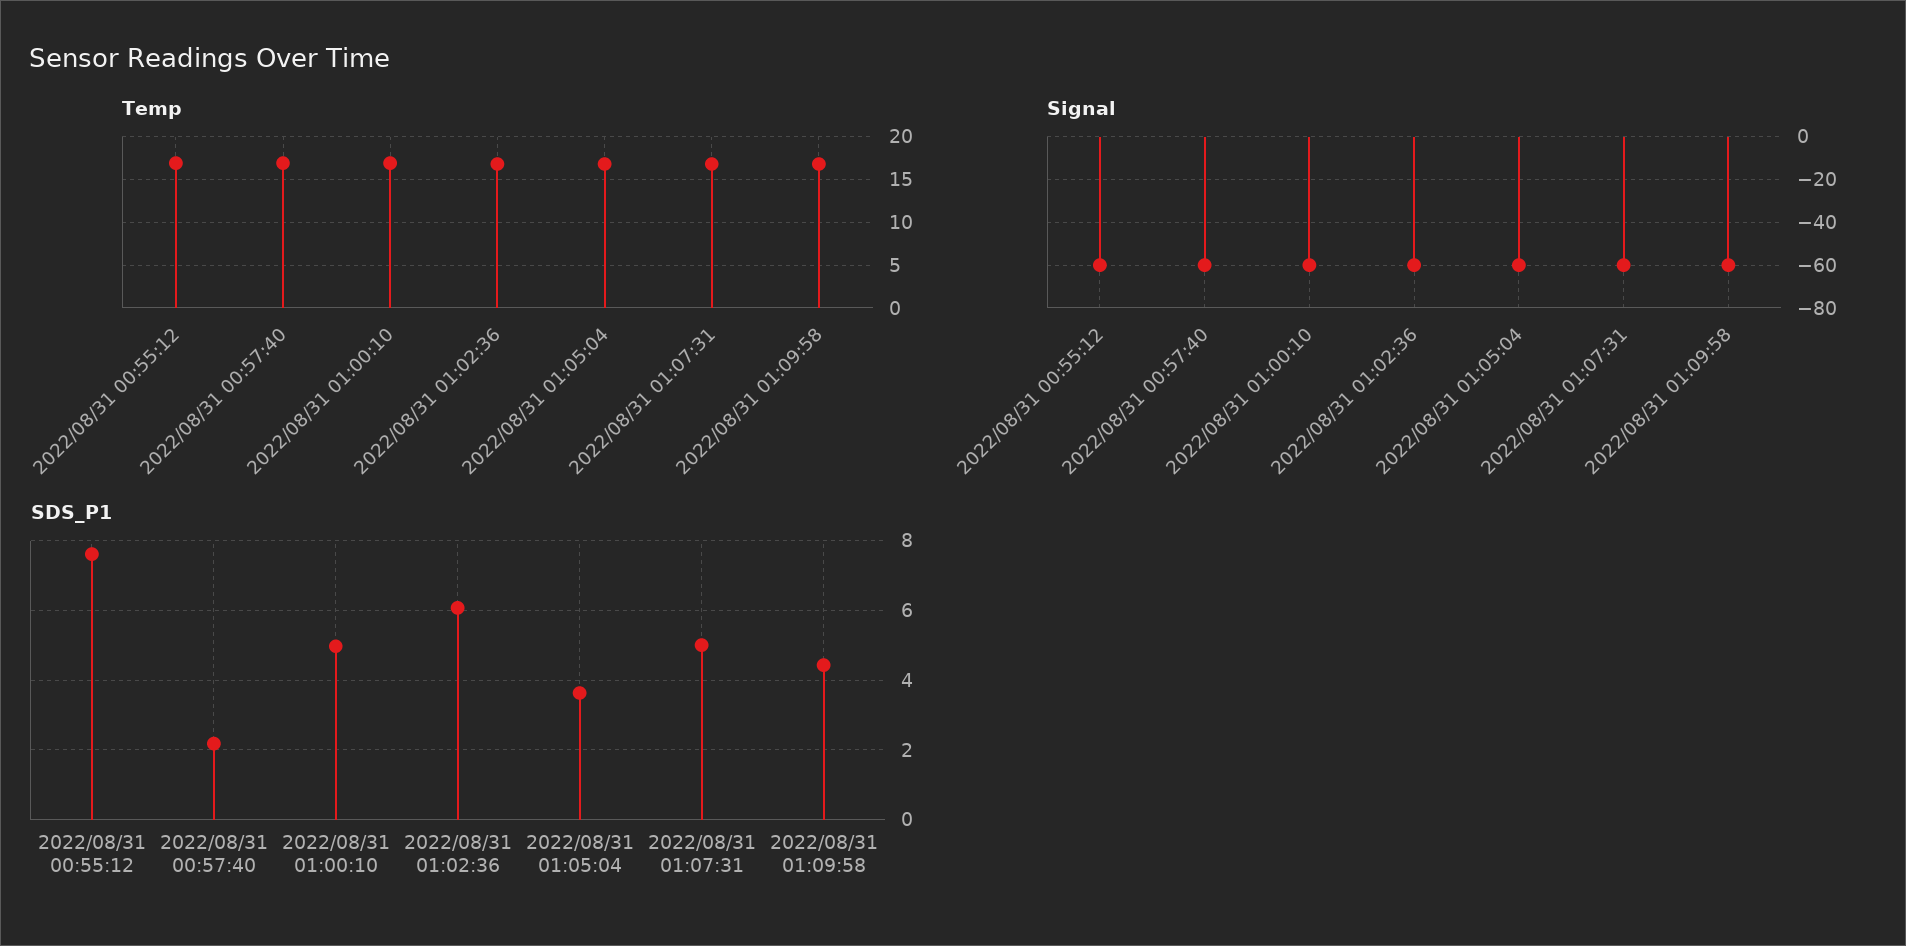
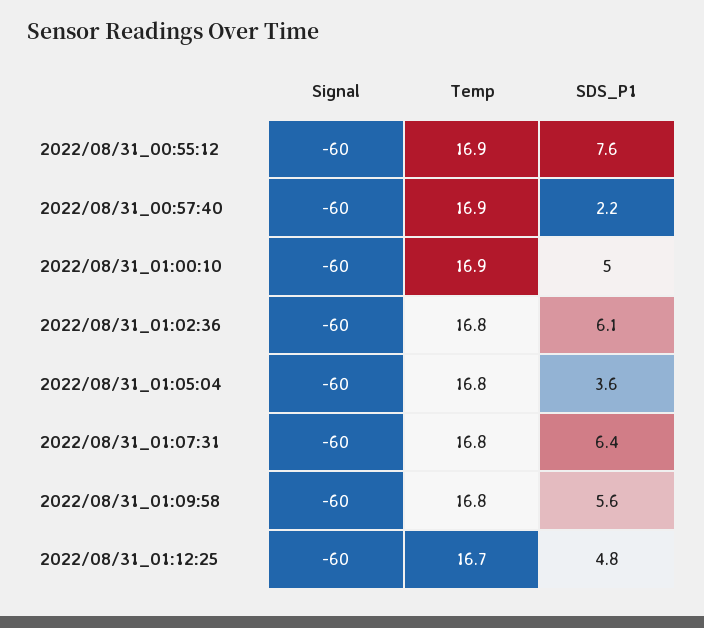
SDS_P1, 2022/08/31 01:07:31: 5 -> 6.4
SDS_P1, 2022/08/31 01:09:58: 4.4 -> 5.6
Signal, 2022/08/31_01:12:25: none -> -60
Temp, 2022/08/31_01:12:25: none -> 16.7
SDS_P1, 2022/08/31_01:12:25: none -> 4.8

